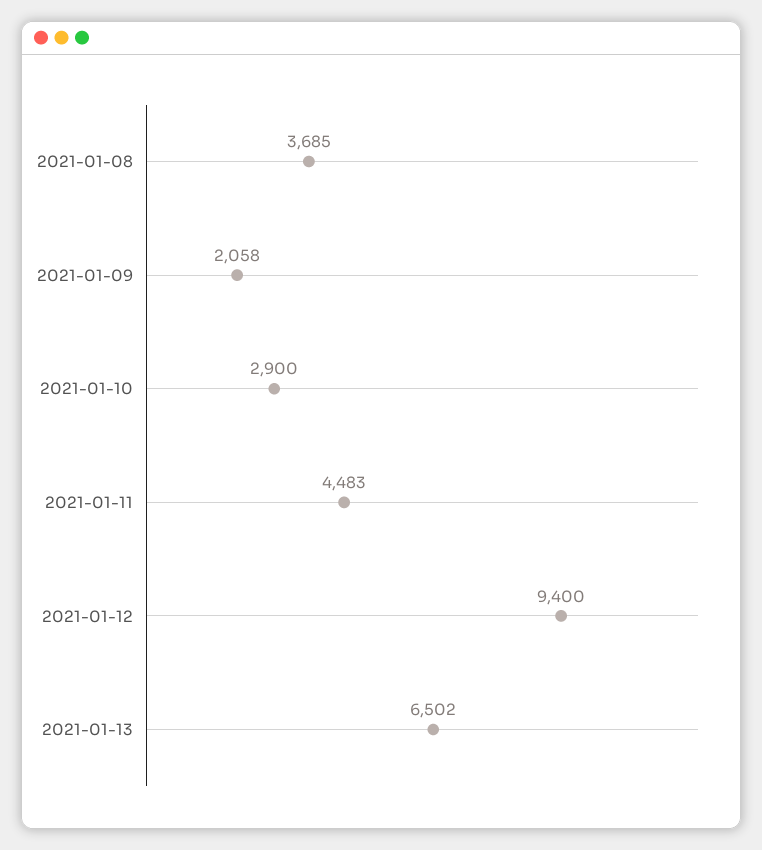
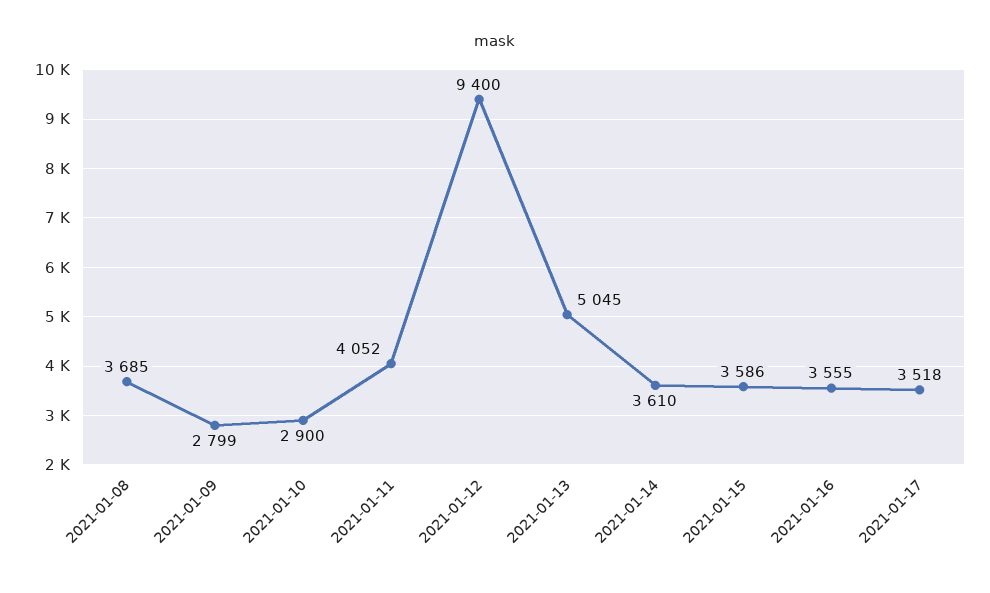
2021-01-09: 2058 -> 2799
2021-01-11: 4483 -> 4052
2021-01-13: 6502 -> 5045
2021-01-14: none -> 3610
2021-01-15: none -> 3586
2021-01-16: none -> 3555
2021-01-17: none -> 3518

